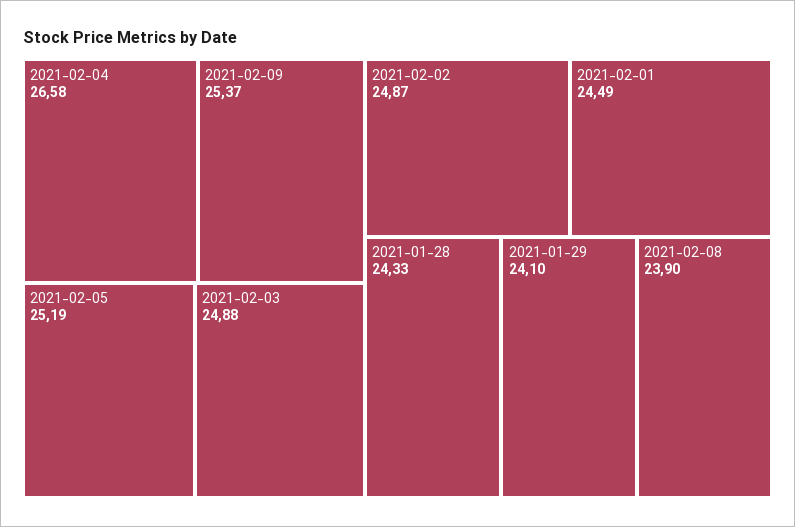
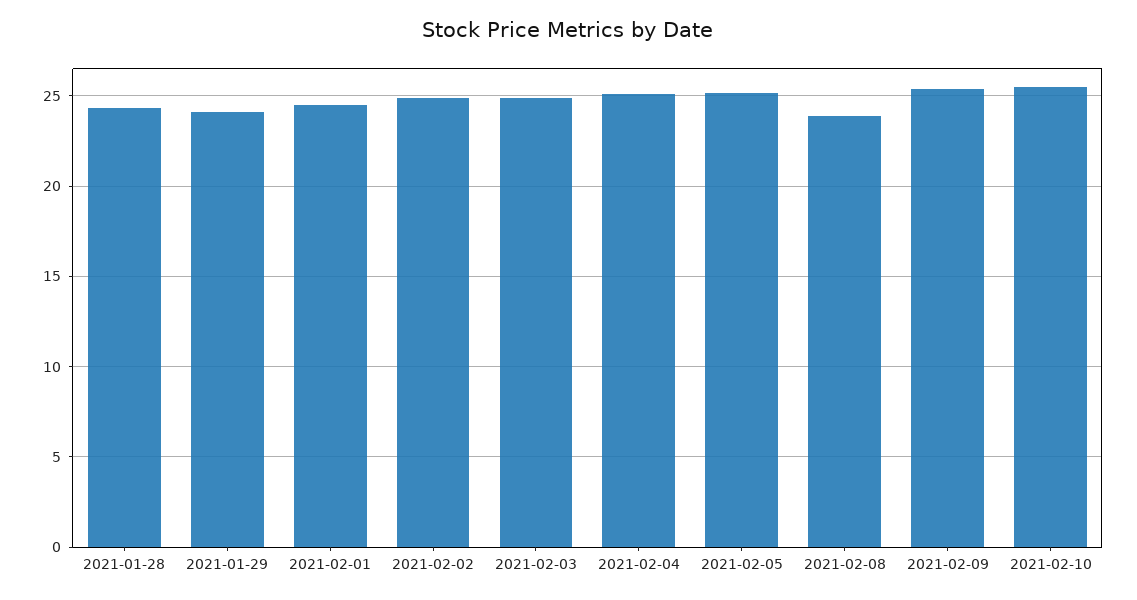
2021-02-04: 26.58 -> 25
2021-02-10: none -> 25.5

